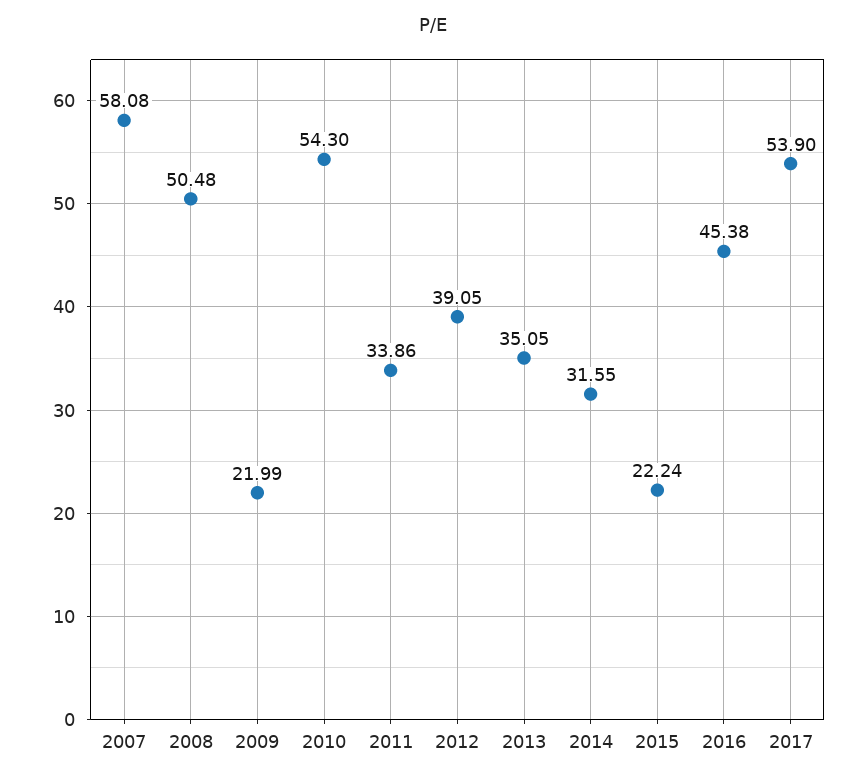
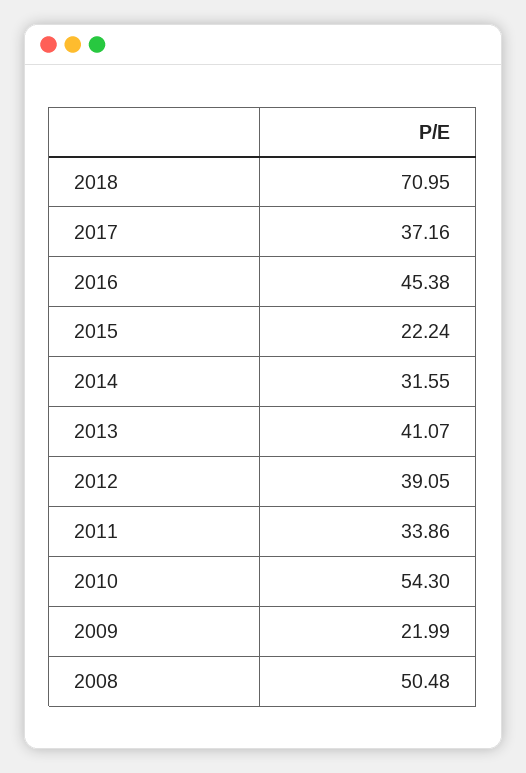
2007: 58.08 -> none
2013: 35.05 -> 41.07
2017: 53.9 -> 37.16
2018: none -> 70.95

